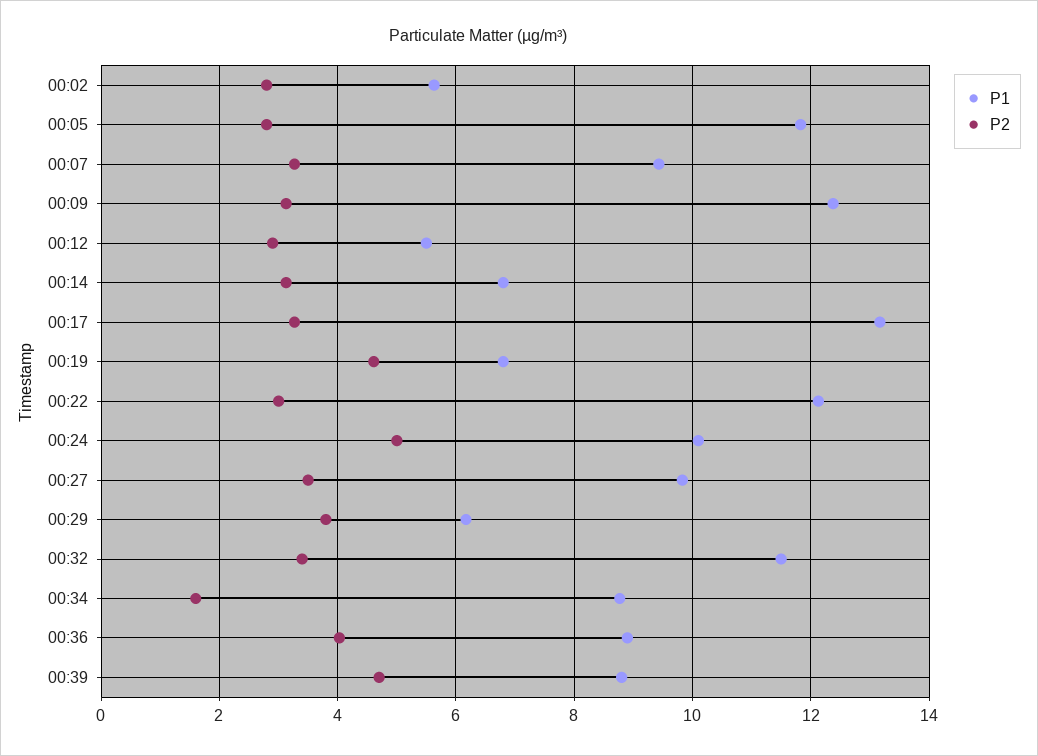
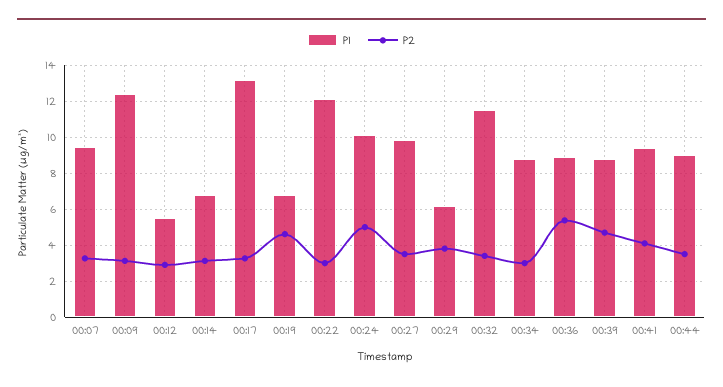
P1, 00:02: 5.6 -> none
P2, 00:02: 2.8 -> none
P1, 00:05: 11.8 -> none
P2, 00:05: 2.8 -> none
P2, 00:34: 1.6 -> 3
P2, 00:36: 4 -> 5.5
P1, 00:41: none -> 9.5
P2, 00:41: none -> 4
P1, 00:44: none -> 9
P2, 00:44: none -> 3.5

